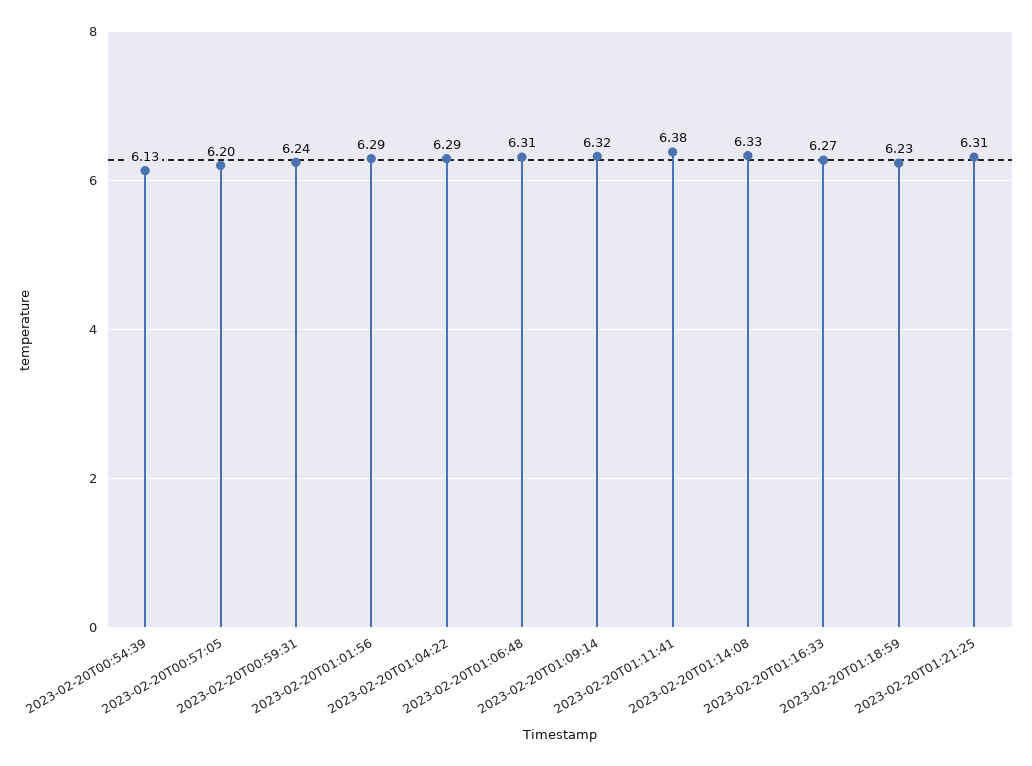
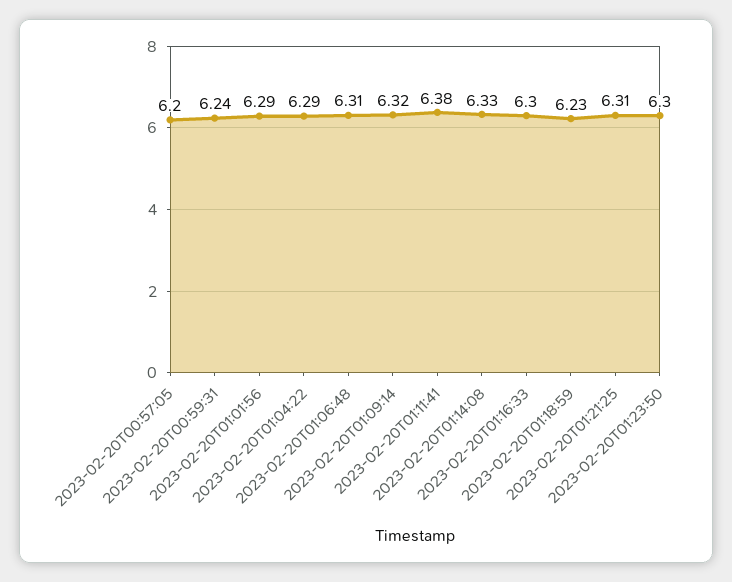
2023-02-20T00:54:39: 6.13 -> none
2023-02-20T01:16:33: 6.27 -> 6.3
2023-02-20T01:23:50: none -> 6.3

